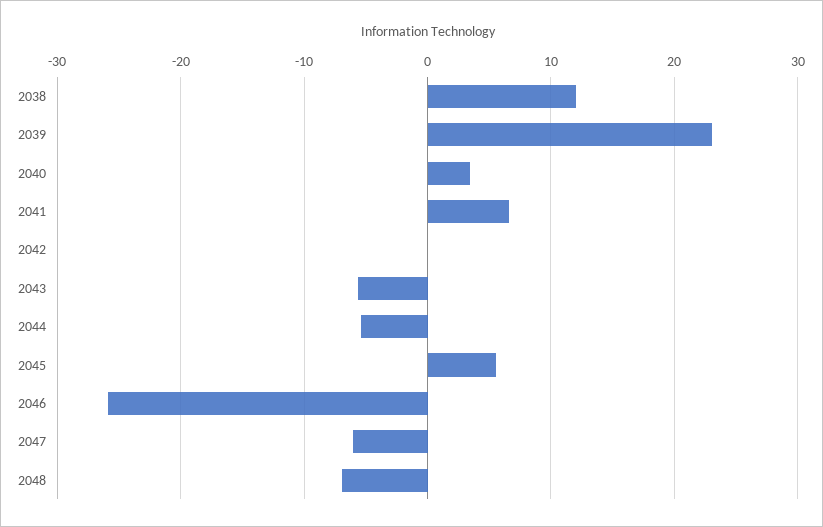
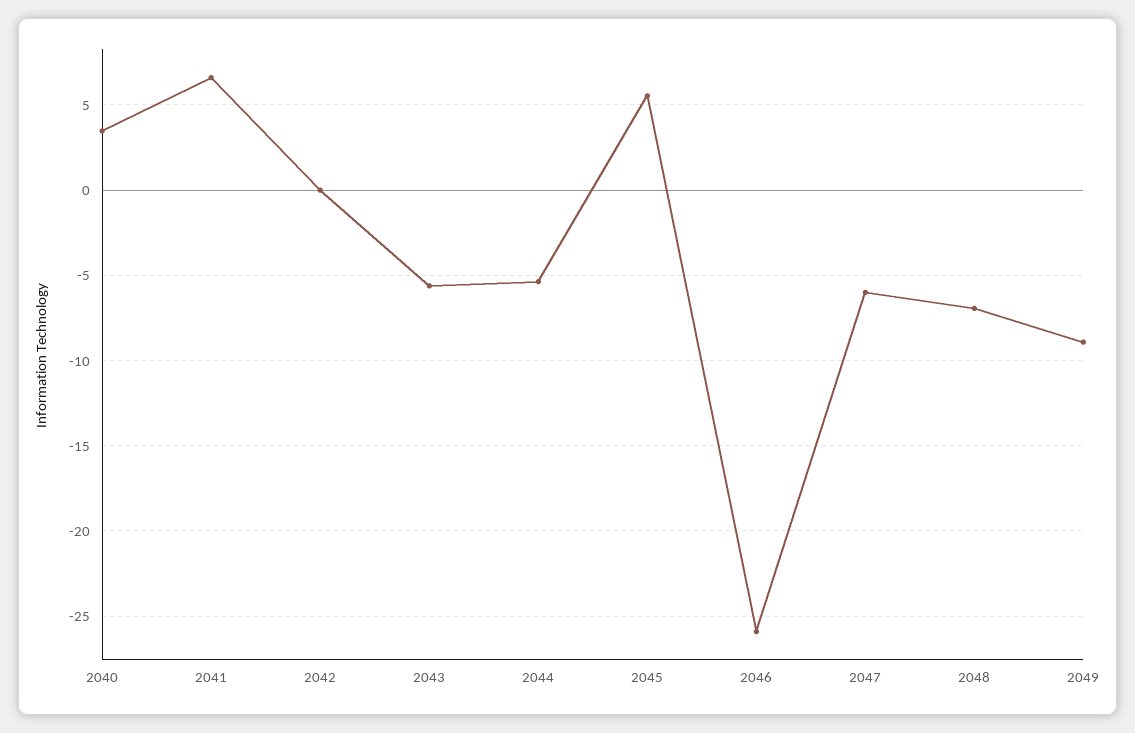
2038: 12 -> none
2039: 23 -> none
2049: none -> -9

